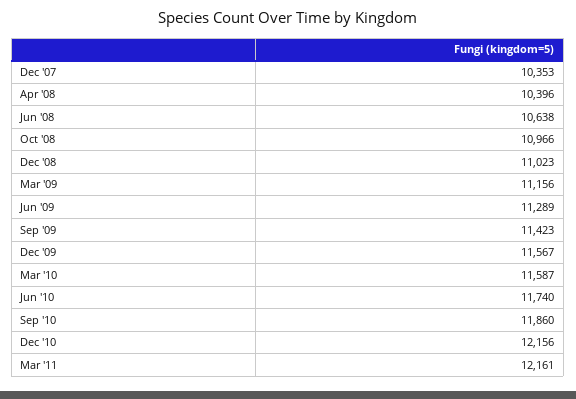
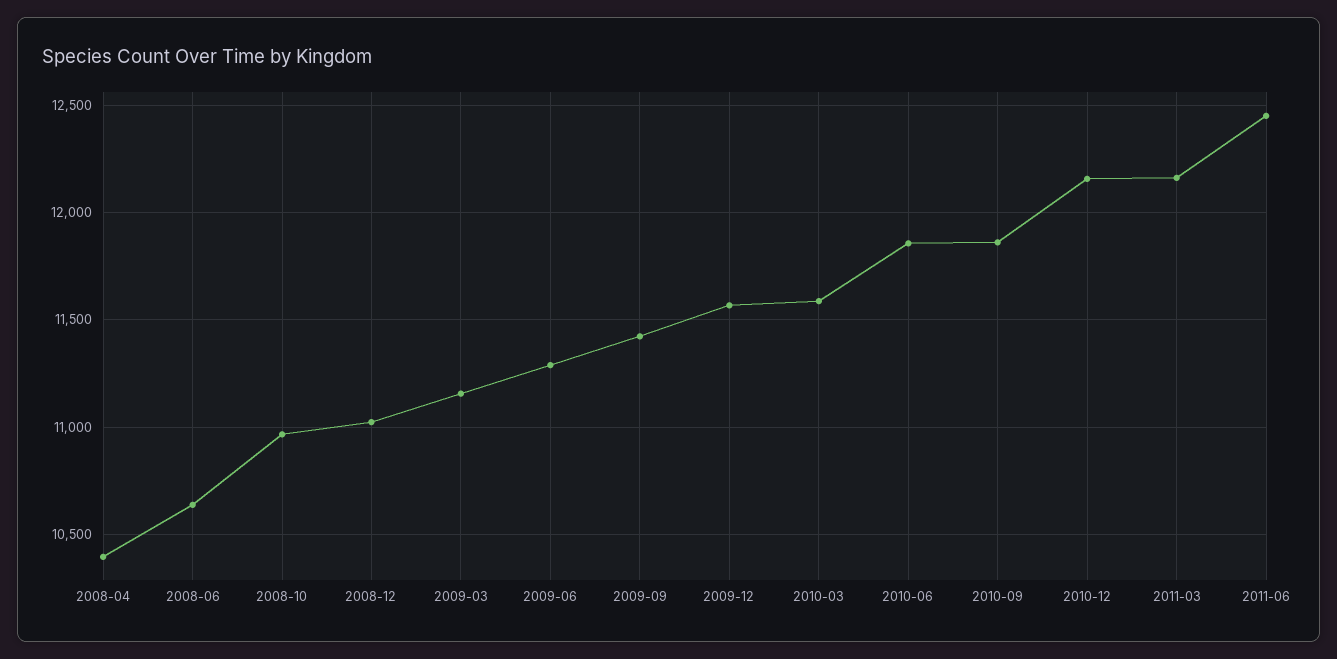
Dec '07: 10353 -> none
Jun '10: 11740 -> 11850
2011-06: none -> 12450

